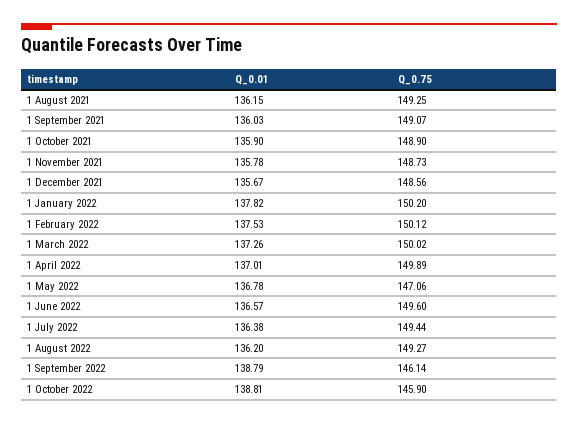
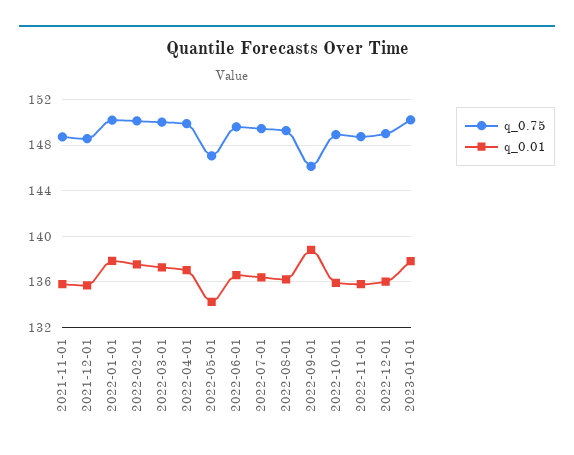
Q_0.01, 1 August 2021: 136.15 -> none
Q_0.75, 1 August 2021: 149.25 -> none
Q_0.01, 1 September 2021: 136.03 -> none
Q_0.75, 1 September 2021: 149.07 -> none
Q_0.01, 1 October 2021: 135.9 -> none
Q_0.75, 1 October 2021: 148.9 -> none
Q_0.01, 1 May 2022: 136.78 -> 134
Q_0.01, 1 October 2022: 138.81 -> 136
Q_0.75, 1 October 2022: 145.9 -> 149
Q_0.75, 2022-11-01: none -> 149
Q_0.01, 2022-11-01: none -> 136
Q_0.75, 2022-12-01: none -> 149
Q_0.01, 2022-12-01: none -> 136
Q_0.75, 2023-01-01: none -> 150
Q_0.01, 2023-01-01: none -> 138

